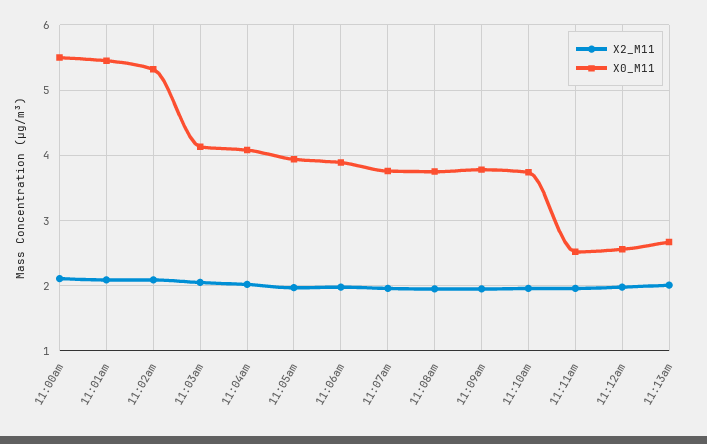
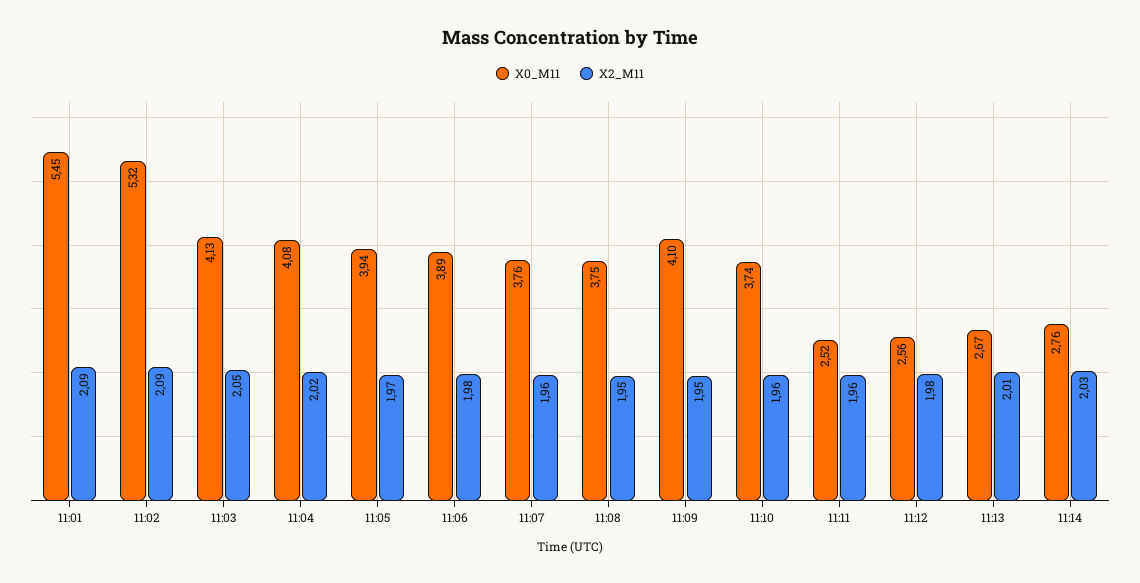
X2_M11, 11:00am: 2.1 -> none
X0_M11, 11:00am: 5.5 -> none
X0_M11, 11:09am: 3.8 -> 4.1
X0_M11, 11:14: none -> 2.76
X2_M11, 11:14: none -> 2.03

